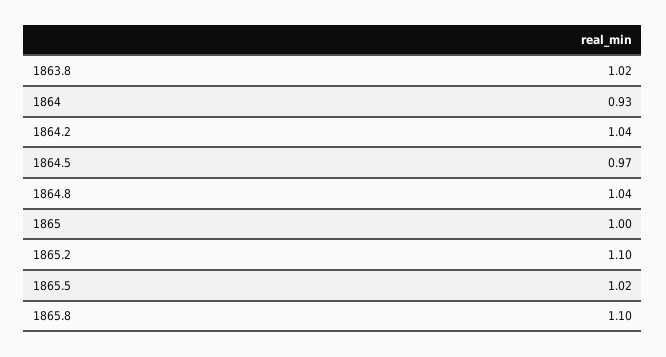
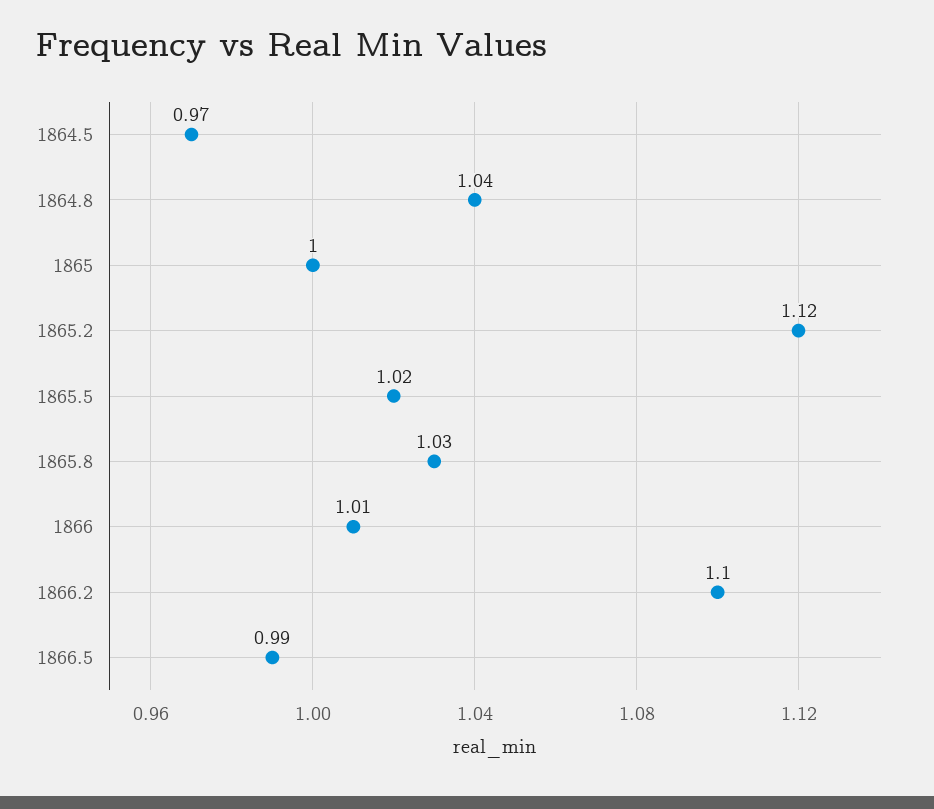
1863.8: 1.02 -> none
1864: 0.93 -> none
1864.2: 1.04 -> none
1865.2: 1.1 -> 1.12
1865.8: 1.1 -> 1.03
1866: none -> 1.01
1866.2: none -> 1.1
1866.5: none -> 0.99

